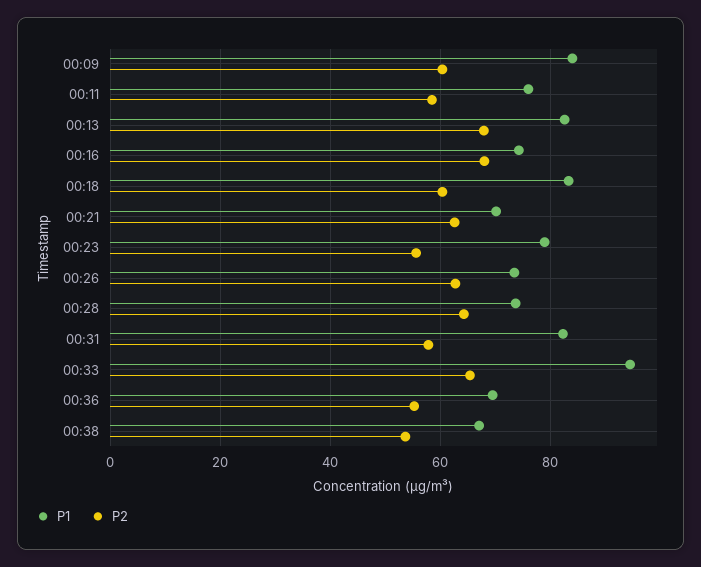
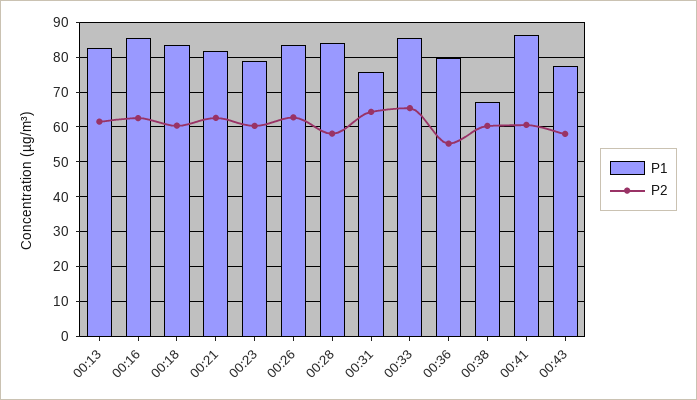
P1, 00:09: 84 -> none
P2, 00:09: 60 -> none
P1, 00:11: 76 -> none
P2, 00:11: 58 -> none
P2, 00:13: 68 -> 62
P1, 00:16: 74 -> 86
P2, 00:16: 68 -> 62
P1, 00:21: 70 -> 82
P2, 00:23: 56 -> 60
P1, 00:26: 74 -> 84
P1, 00:28: 74 -> 84
P2, 00:28: 64 -> 58
P1, 00:31: 82 -> 76
P2, 00:31: 58 -> 64
P1, 00:33: 94 -> 86
P1, 00:36: 70 -> 80
P2, 00:38: 54 -> 60
P1, 00:41: none -> 86
P2, 00:41: none -> 60
P1, 00:43: none -> 78
P2, 00:43: none -> 58

